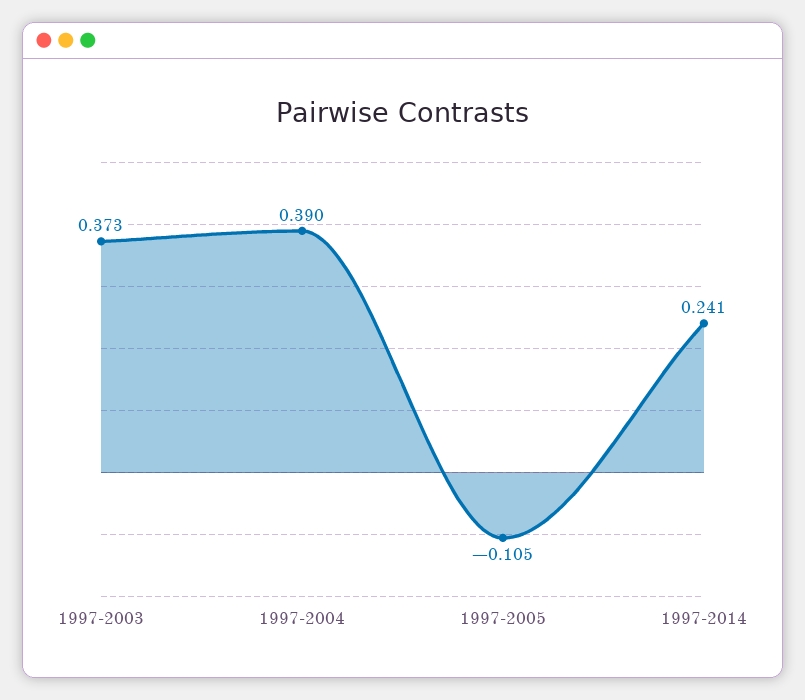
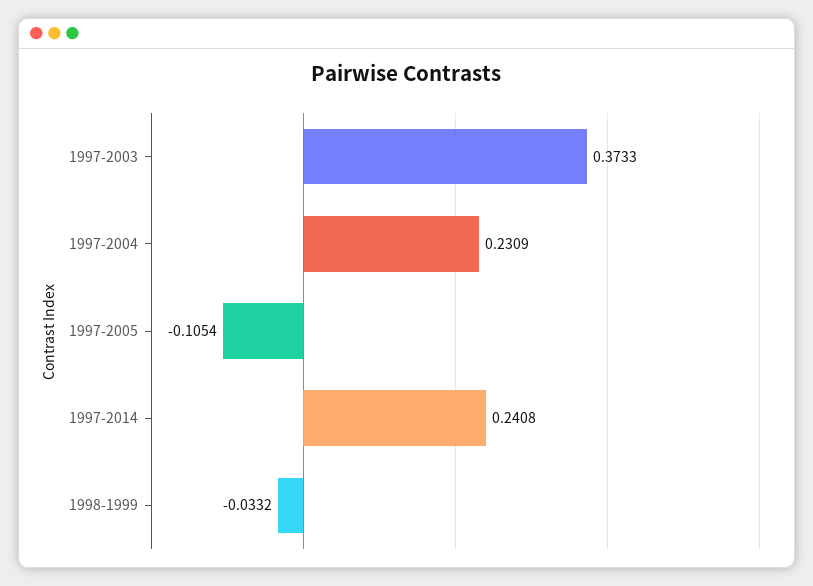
1997-2004: 0.39 -> 0.2309
1998-1999: none -> -0.0332

